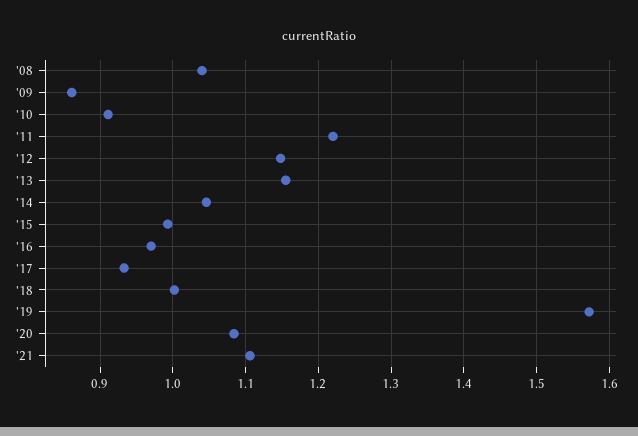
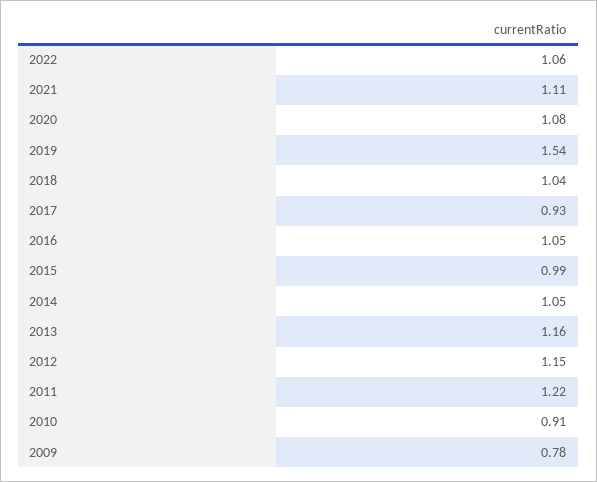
'08: 1.04 -> none
'09: 0.86 -> 0.78
'16: 0.97 -> 1.05
'18: 1 -> 1.04
'19: 1.57 -> 1.54
2022: none -> 1.06

